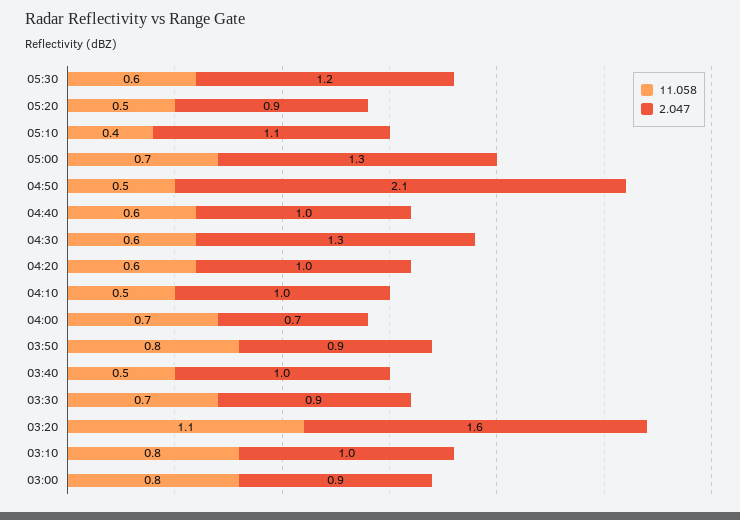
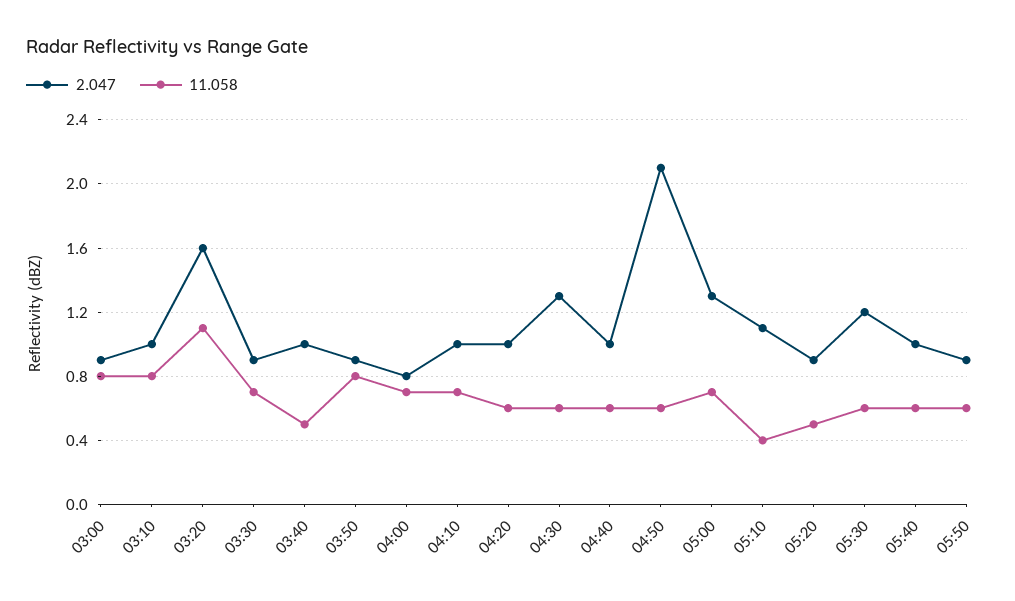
11.058, 04:50: 0.5 -> 0.6
11.058, 04:10: 0.5 -> 0.7
2.047, 04:00: 0.7 -> 0.8
2.047, 05:40: none -> 1
11.058, 05:40: none -> 0.6
2.047, 05:50: none -> 0.9
11.058, 05:50: none -> 0.6

